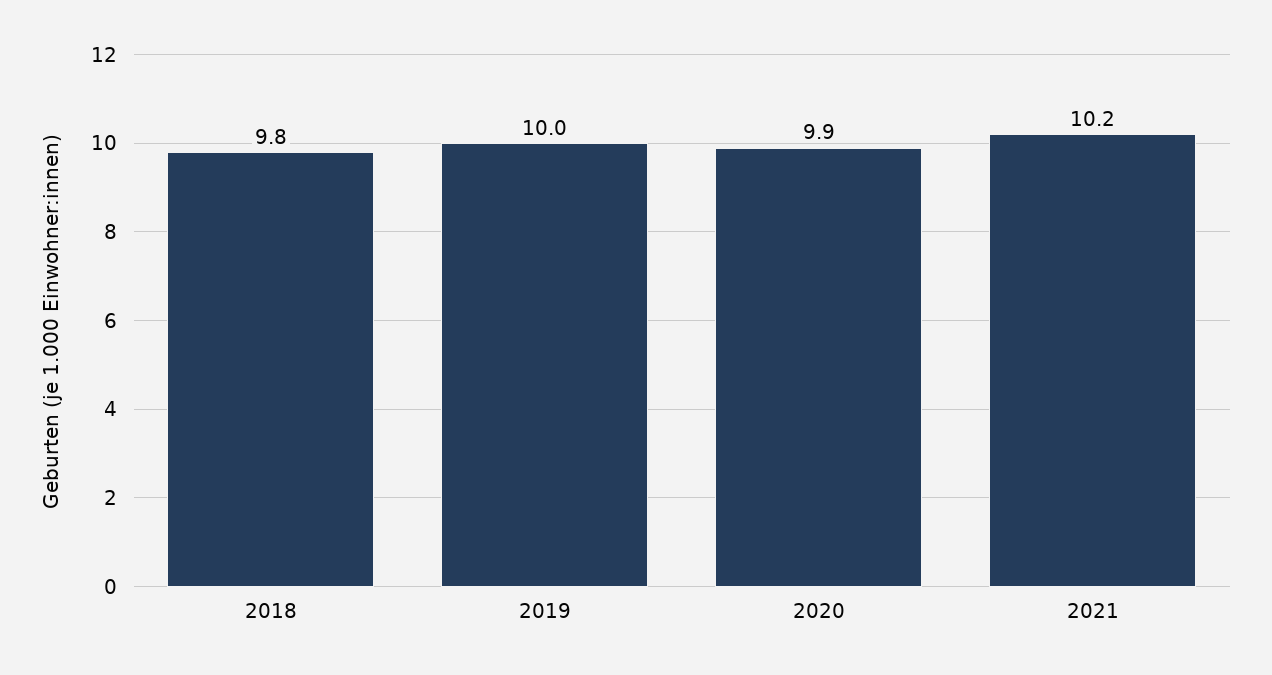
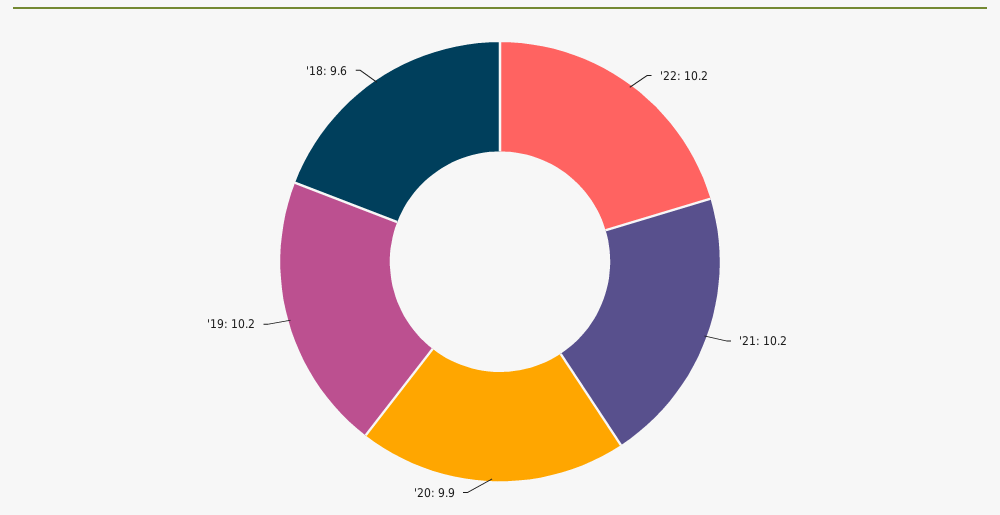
2018: 9.8 -> 9.6
2019: 10 -> 10.2
'22: none -> 10.2

